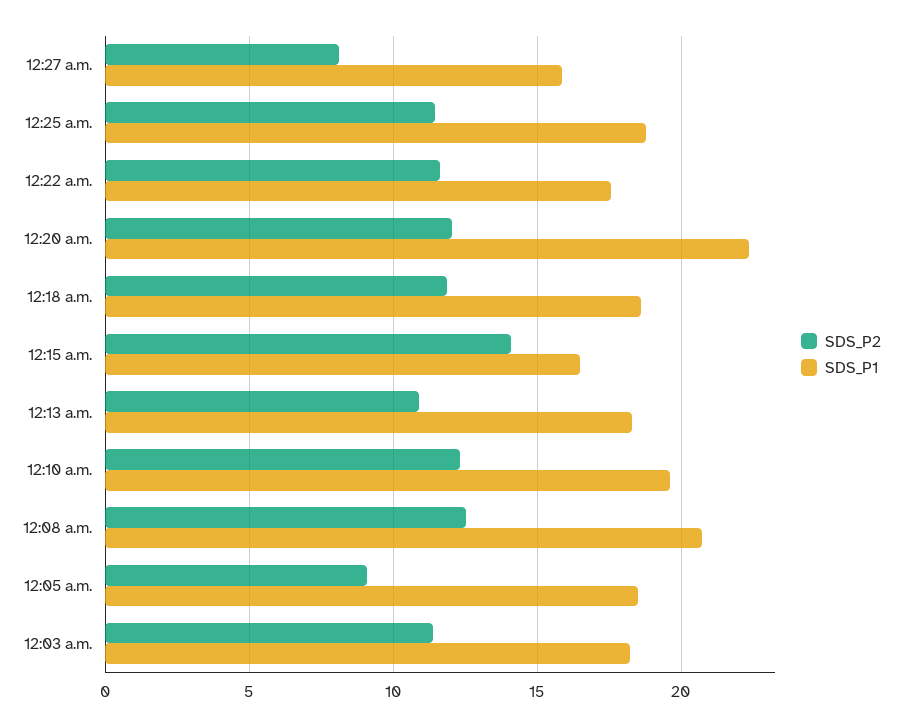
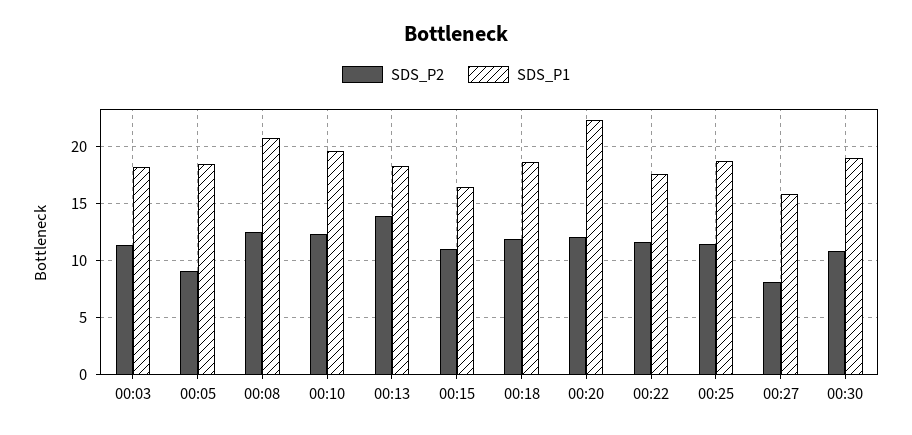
SDS_P2, 12:15 a.m.: 14 -> 11
SDS_P2, 12:13 a.m.: 11 -> 14
SDS_P2, 00:30: none -> 11
SDS_P1, 00:30: none -> 19

